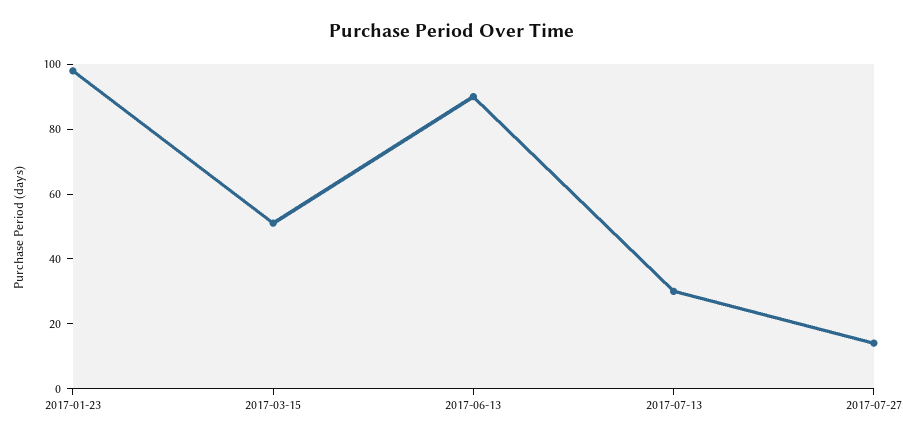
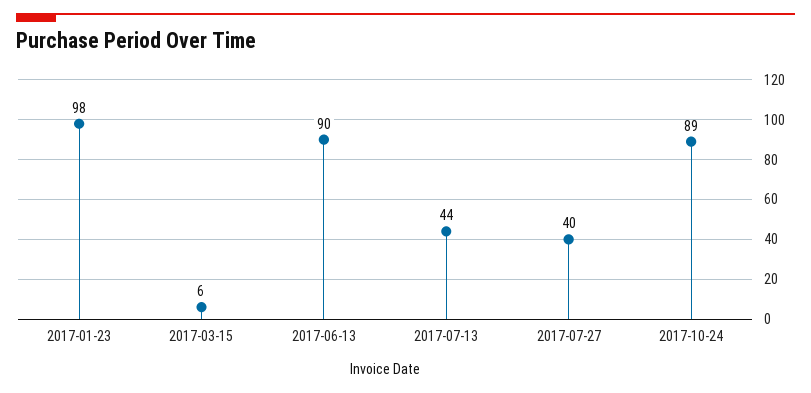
2017-03-15: 50 -> 6
2017-07-13: 30 -> 44
2017-07-27: 15 -> 40
2017-10-24: none -> 89

